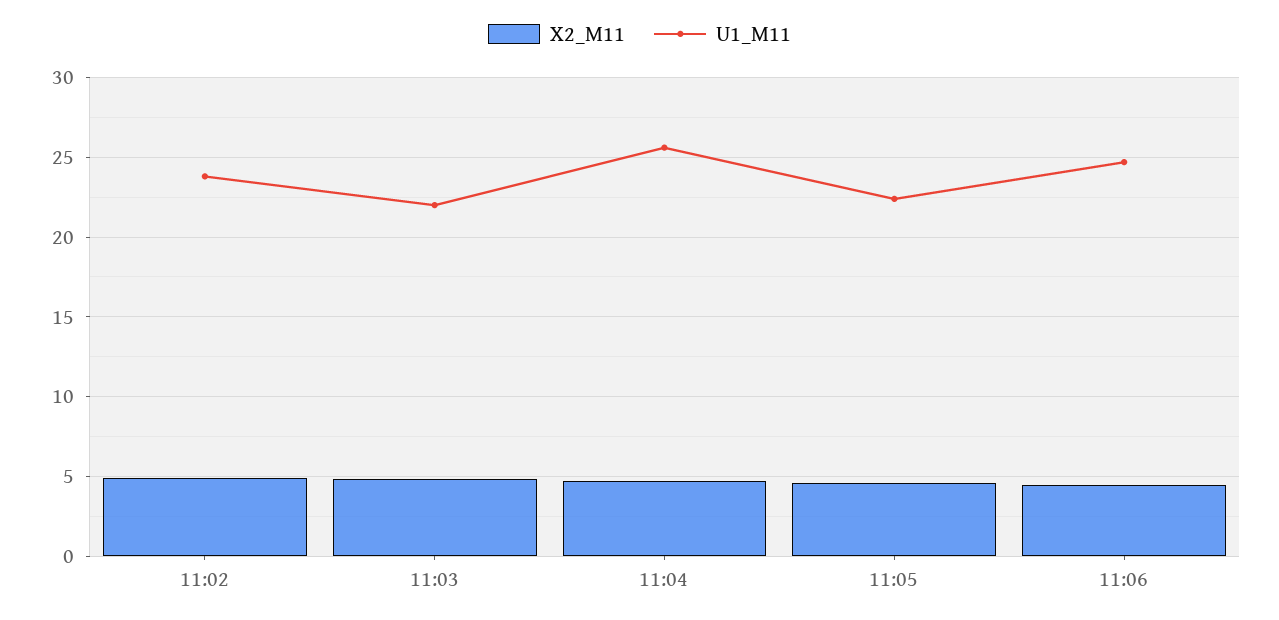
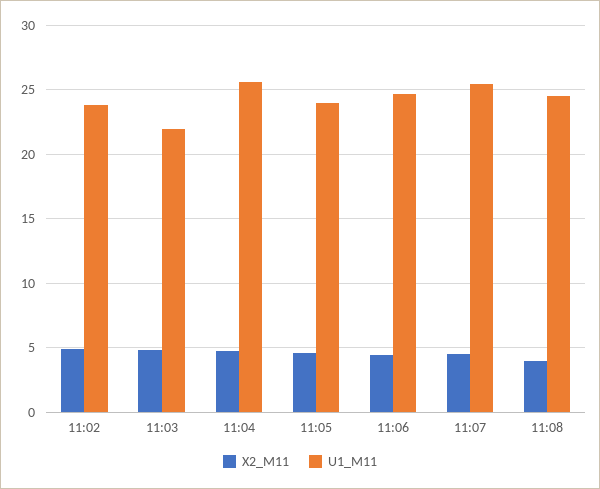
U1_M11, 11:05: 22.5 -> 24
X2_M11, 11:07: none -> 4.5
U1_M11, 11:07: none -> 25.5
X2_M11, 11:08: none -> 4
U1_M11, 11:08: none -> 24.5

